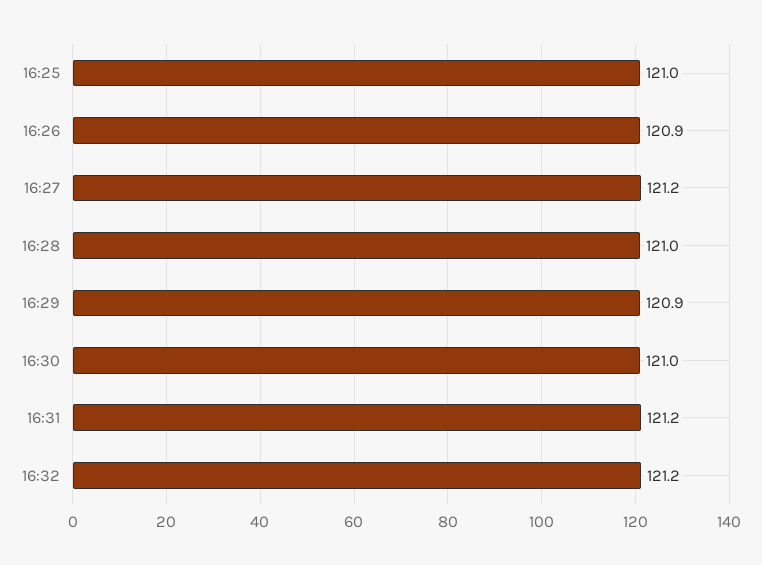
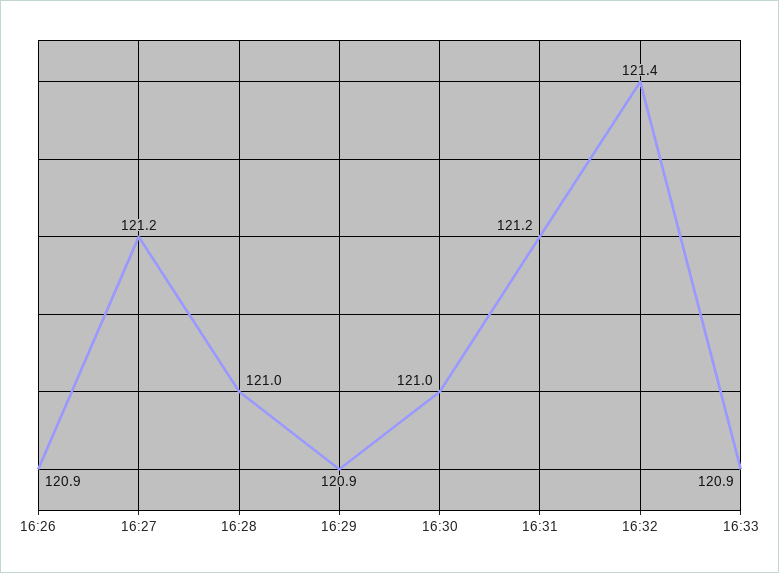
16:25: 121 -> none
16:32: 121.2 -> 121.4
16:33: none -> 120.9

